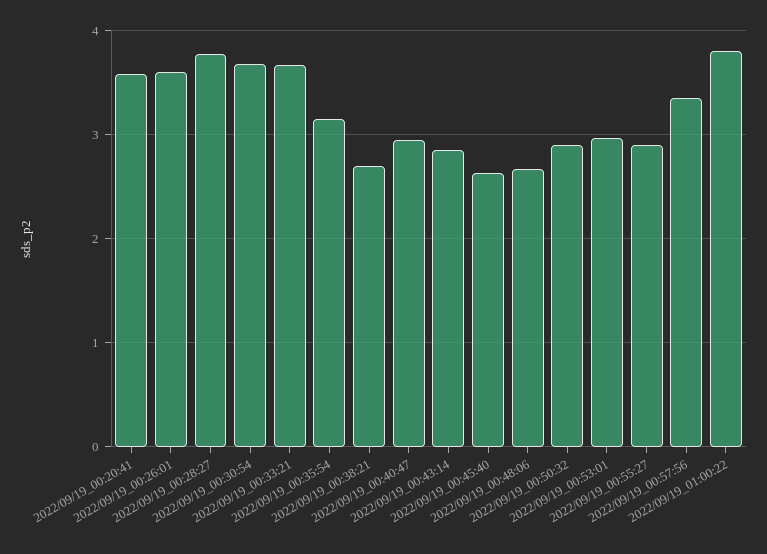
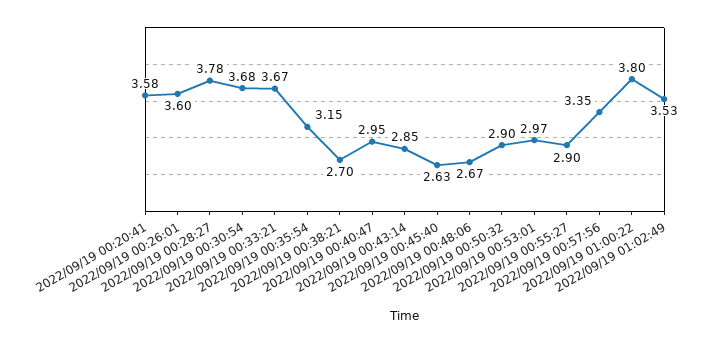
2022/09/19 01:02:49: none -> 3.53

